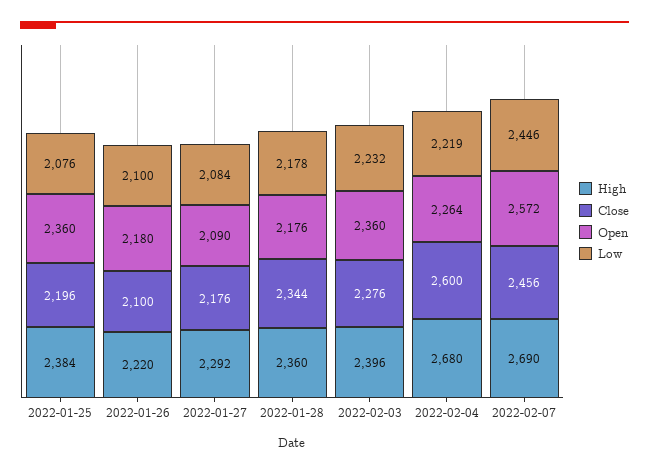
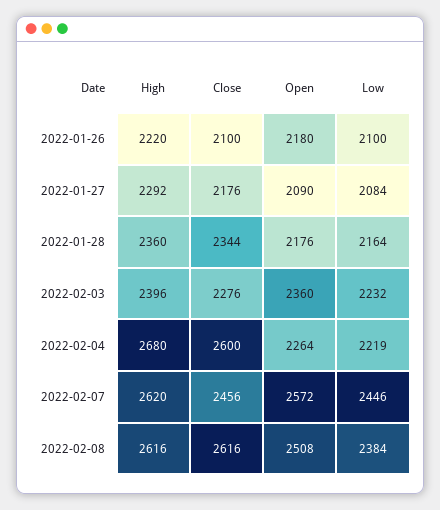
High, 2022-01-25: 2384 -> none
Close, 2022-01-25: 2196 -> none
Open, 2022-01-25: 2360 -> none
Low, 2022-01-25: 2076 -> none
Low, 2022-01-28: 2178 -> 2164
High, 2022-02-07: 2690 -> 2620
High, 2022-02-08: none -> 2616
Close, 2022-02-08: none -> 2616
Open, 2022-02-08: none -> 2508
Low, 2022-02-08: none -> 2384

